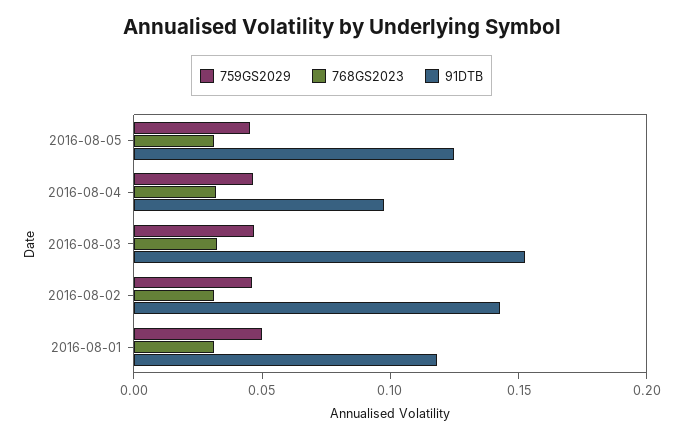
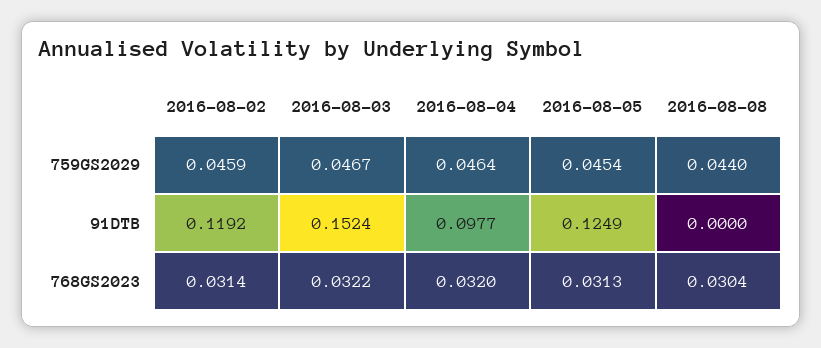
91DTB, 2016-08-02: 0.14 -> 0.1192
759GS2029, 2016-08-01: 0.05 -> none
768GS2023, 2016-08-01: 0.03 -> none
91DTB, 2016-08-01: 0.12 -> none
759GS2029, 2016-08-08: none -> 0.044
91DTB, 2016-08-08: none -> 0
768GS2023, 2016-08-08: none -> 0.0304

